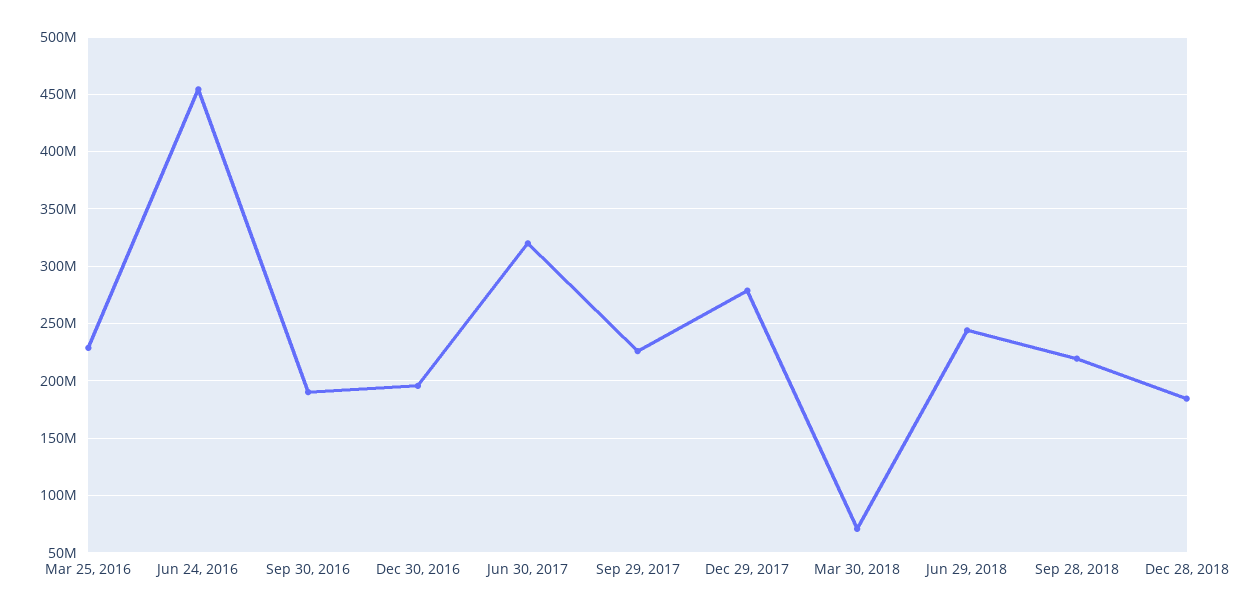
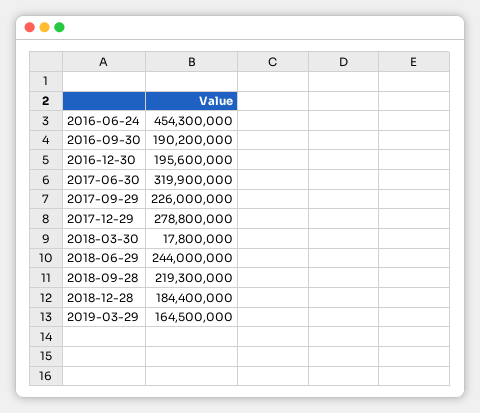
Mar 25, 2016: 230000000 -> none
Mar 30, 2018: 70000000 -> 17800000
2019-03-29: none -> 164500000

